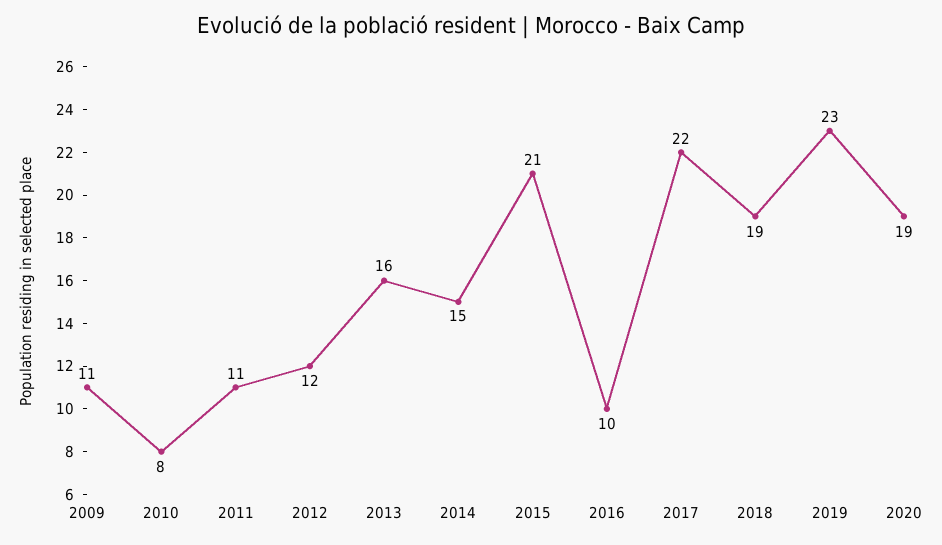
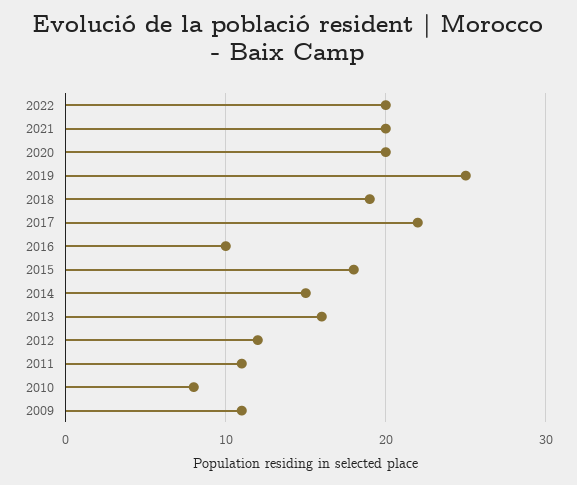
2015: 21 -> 18
2019: 23 -> 25
2020: 19 -> 20
2022: none -> 20
2021: none -> 20

